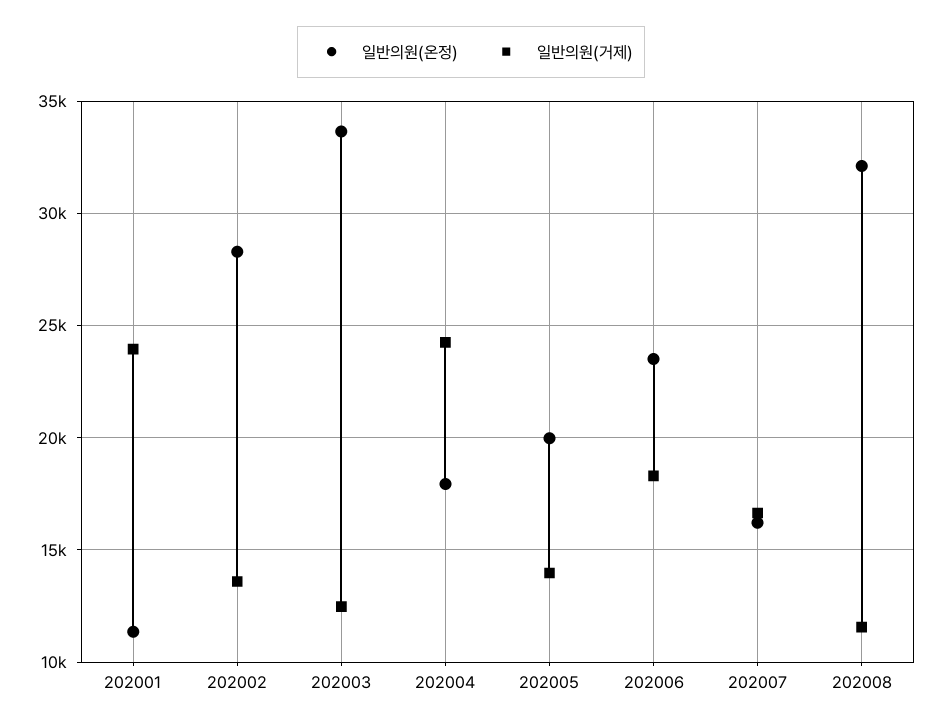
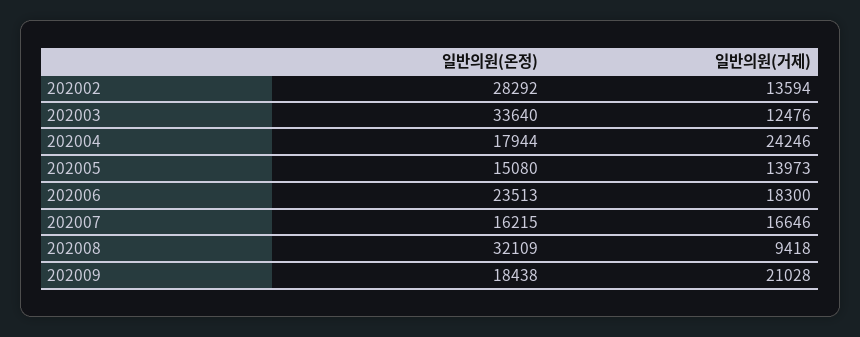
일반의원(온정), 202001: 11500 -> none
일반의원(거제), 202001: 24000 -> none
일반의원(온정), 202005: 20000 -> 15080
일반의원(거제), 202008: 11500 -> 9418
일반의원(온정), 202009: none -> 18438
일반의원(거제), 202009: none -> 21028

